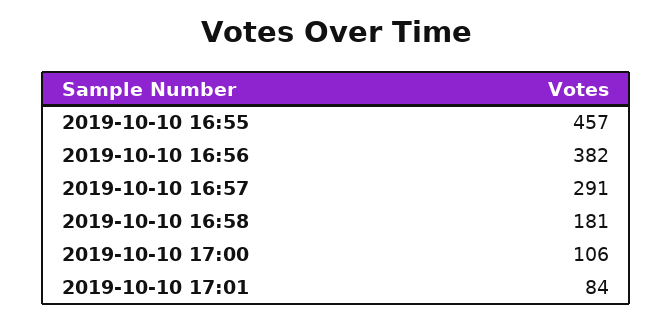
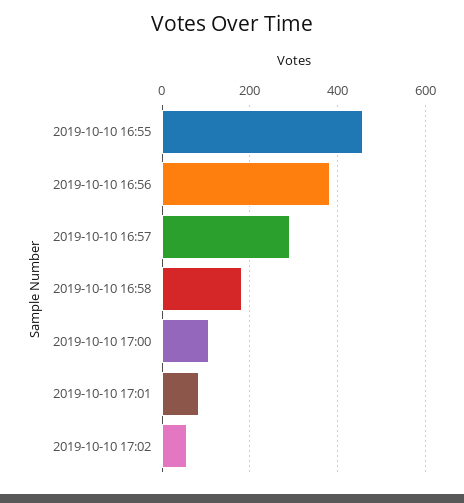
2019-10-10 17:02: none -> 60

